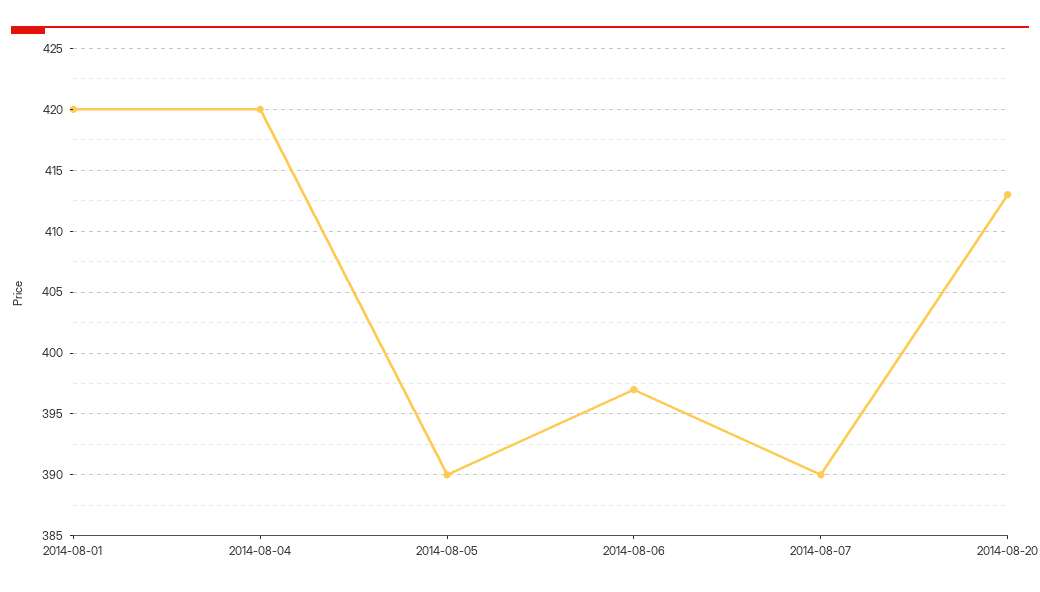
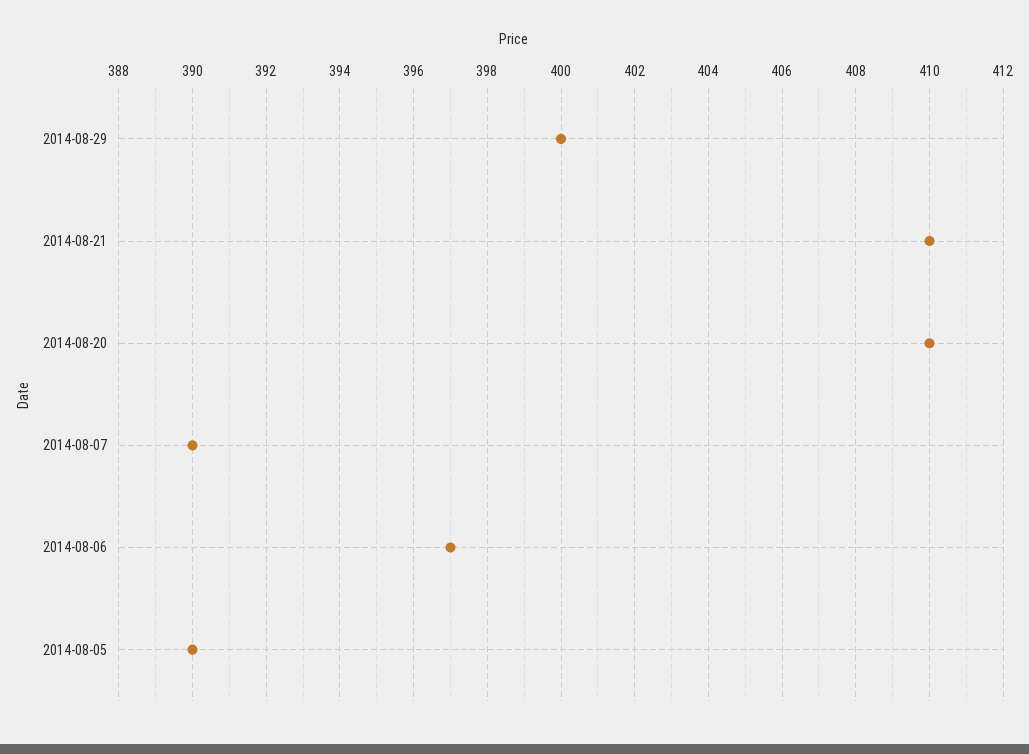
2014-08-01: 420 -> none
2014-08-04: 420 -> none
2014-08-20: 413 -> 410
2014-08-29: none -> 400
2014-08-21: none -> 410

